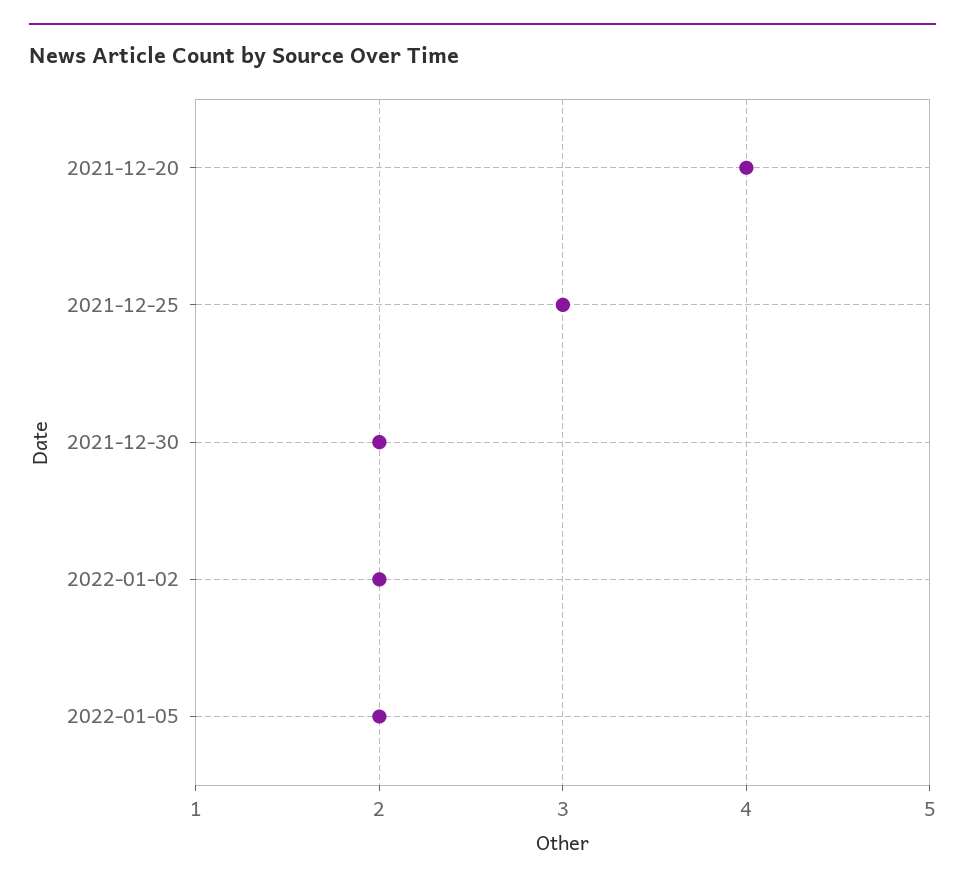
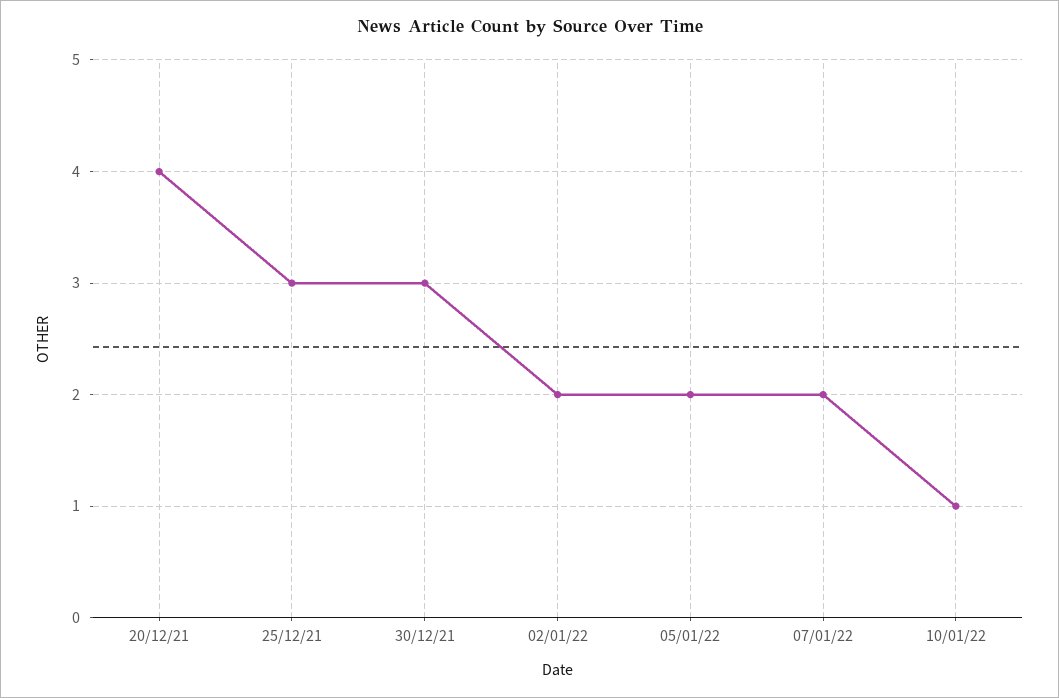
2021-12-30: 2 -> 3
07/01/22: none -> 2
10/01/22: none -> 1

